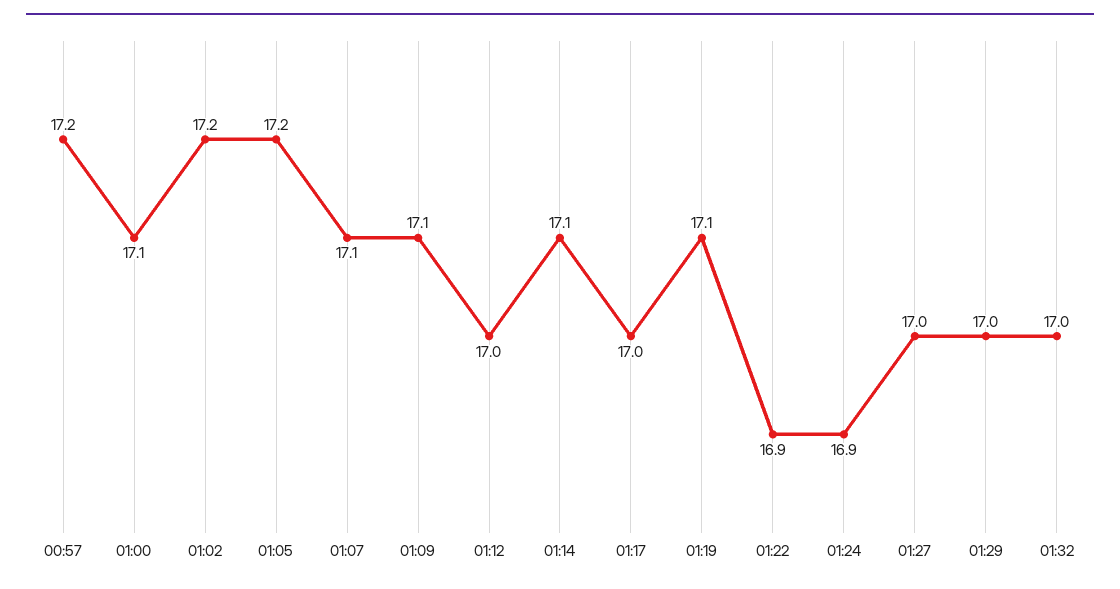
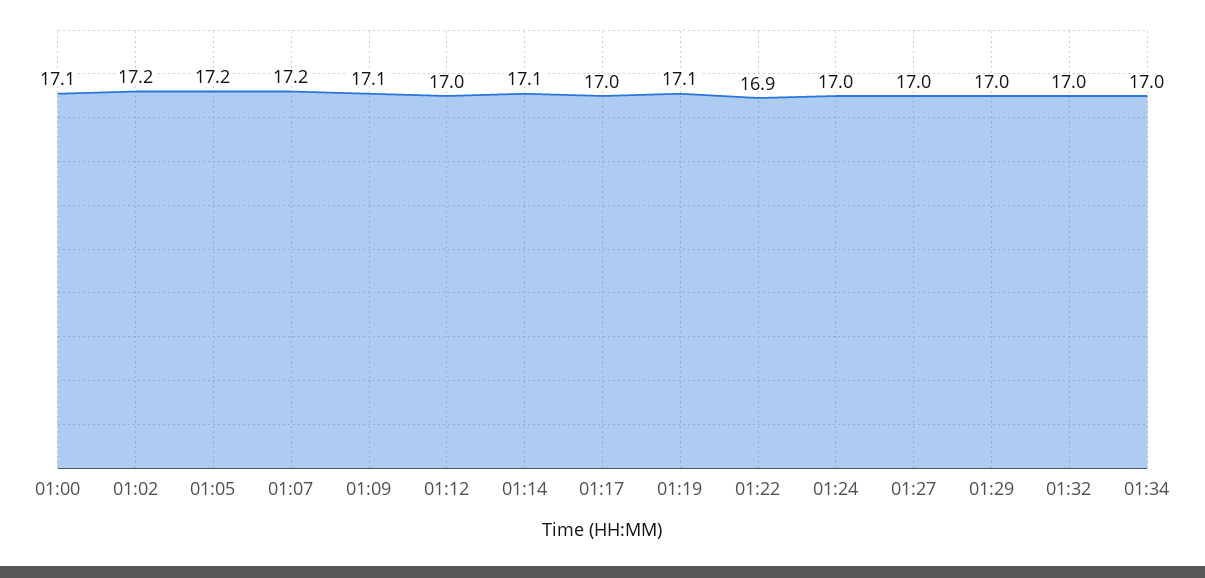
00:57: 17.2 -> none
01:07: 17.1 -> 17.2
01:24: 16.9 -> 17
01:34: none -> 17

